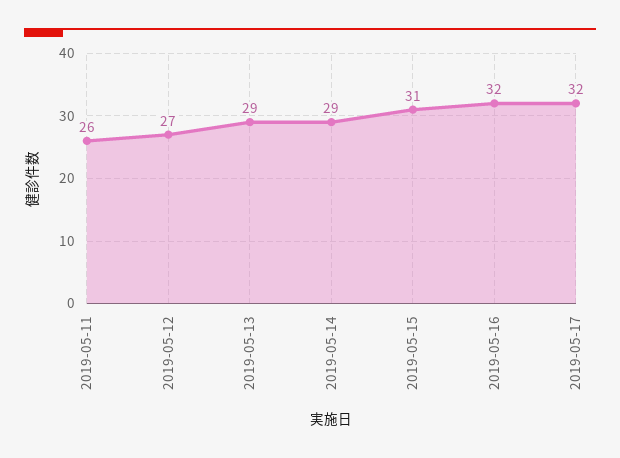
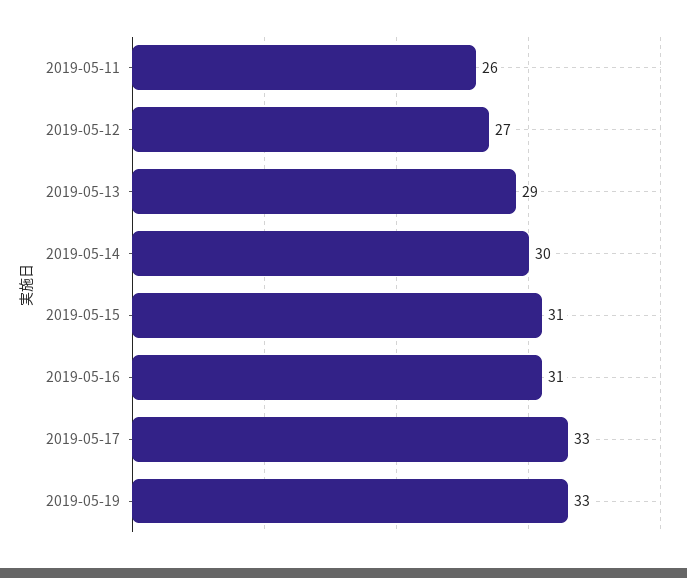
2019-05-14: 29 -> 30
2019-05-16: 32 -> 31
2019-05-17: 32 -> 33
2019-05-19: none -> 33

